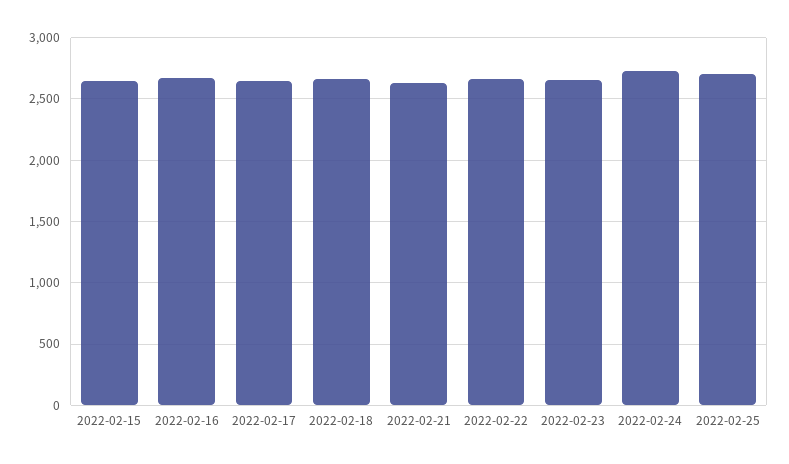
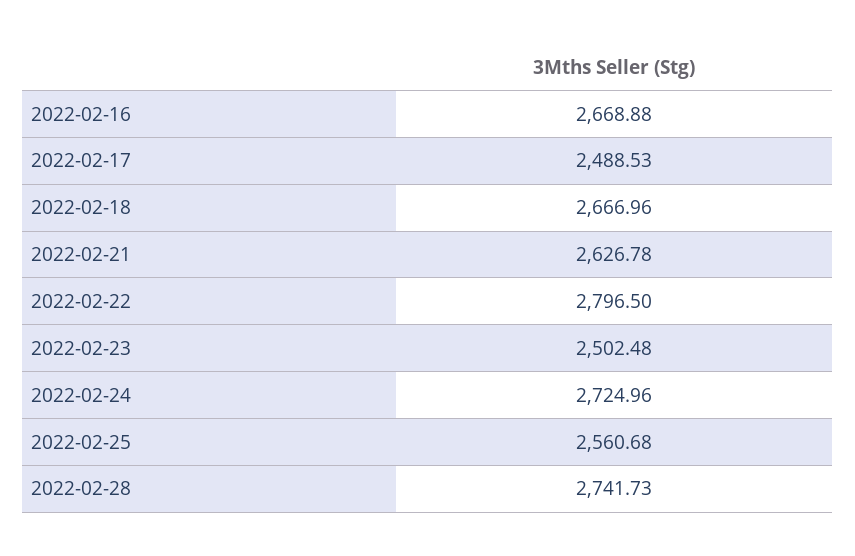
2022-02-15: 2650 -> none
2022-02-17: 2650 -> 2488.53
2022-02-22: 2650 -> 2796.5
2022-02-23: 2650 -> 2502.48
2022-02-25: 2700 -> 2560.68
2022-02-28: none -> 2741.73

